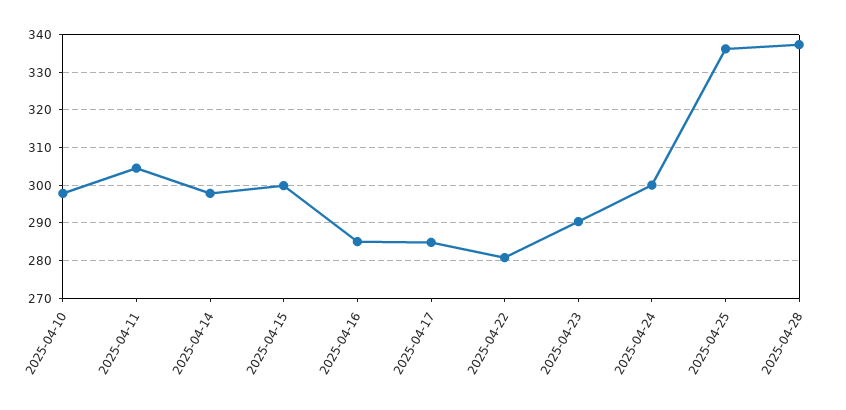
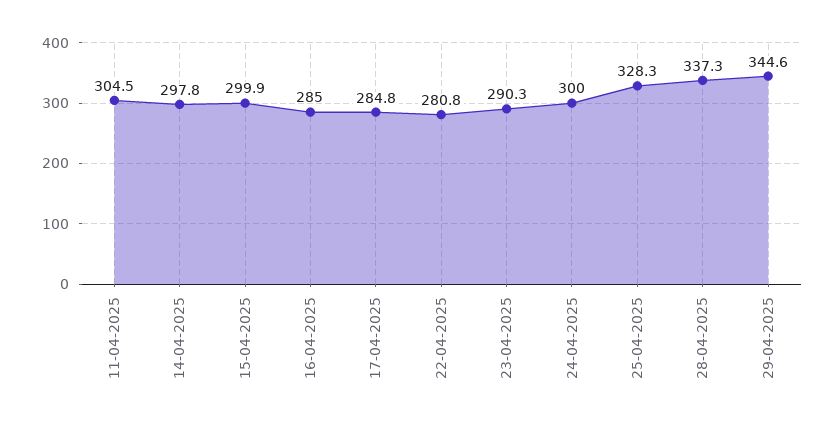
2025-04-10: 298 -> none
2025-04-25: 336 -> 328.3
29-04-2025: none -> 344.6

